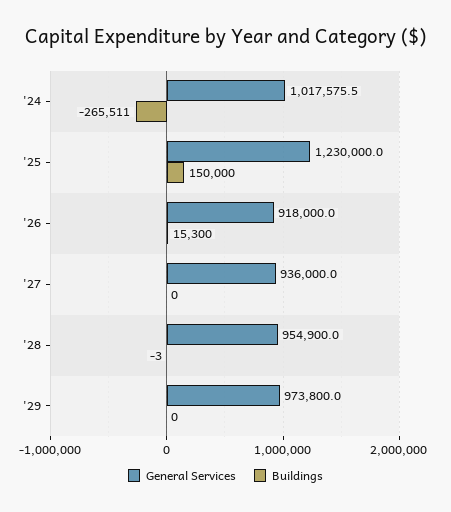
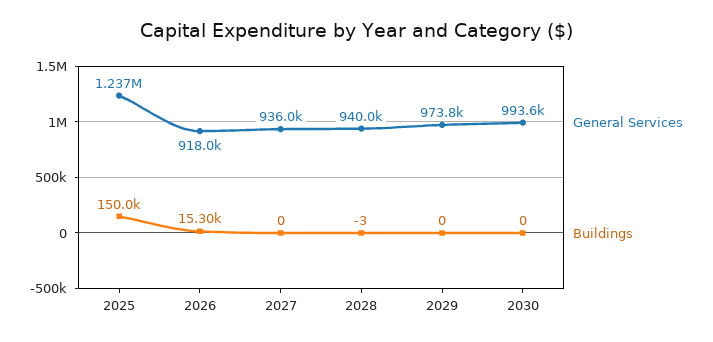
General Services, '24: 1017575.5 -> none
Buildings, '24: -265511 -> none
General Services, '25: 1230000 -> 1237000
General Services, '28: 954900 -> 940000
General Services, 2030: none -> 993600
Buildings, 2030: none -> 0

